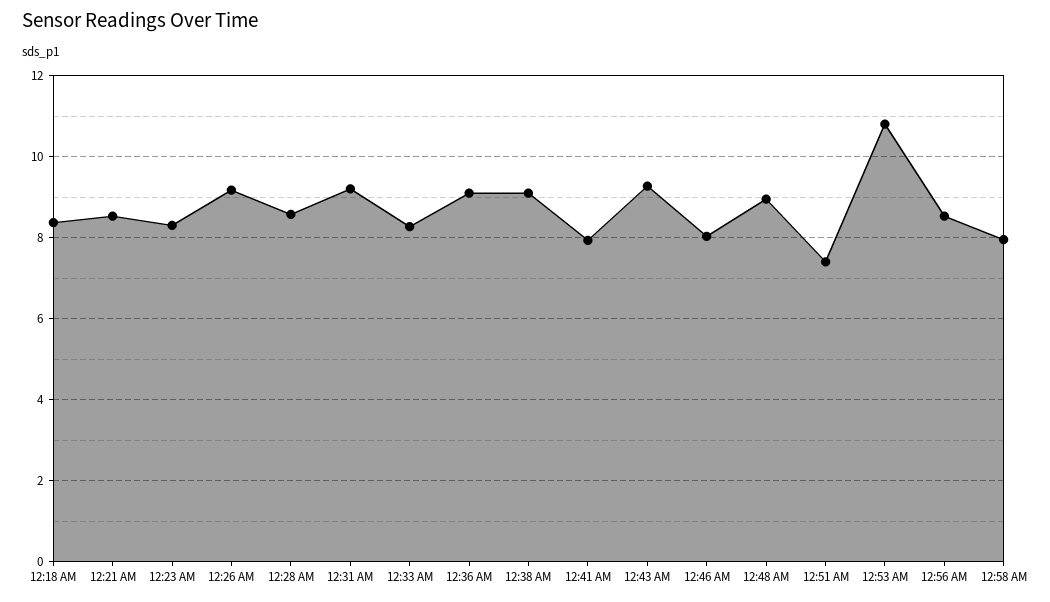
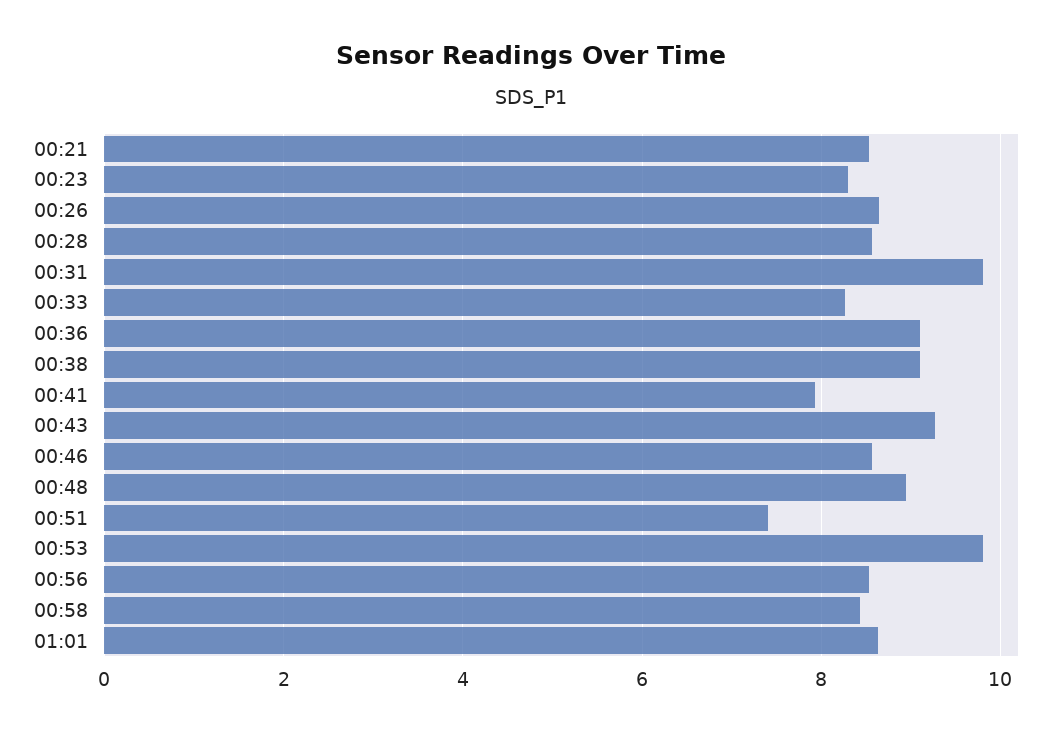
12:18 AM: 8.4 -> none
12:26 AM: 9.2 -> 8.6
12:31 AM: 9.2 -> 9.8
12:46 AM: 8 -> 8.6
12:53 AM: 10.8 -> 9.8
12:58 AM: 8 -> 8.4
01:01: none -> 8.6

